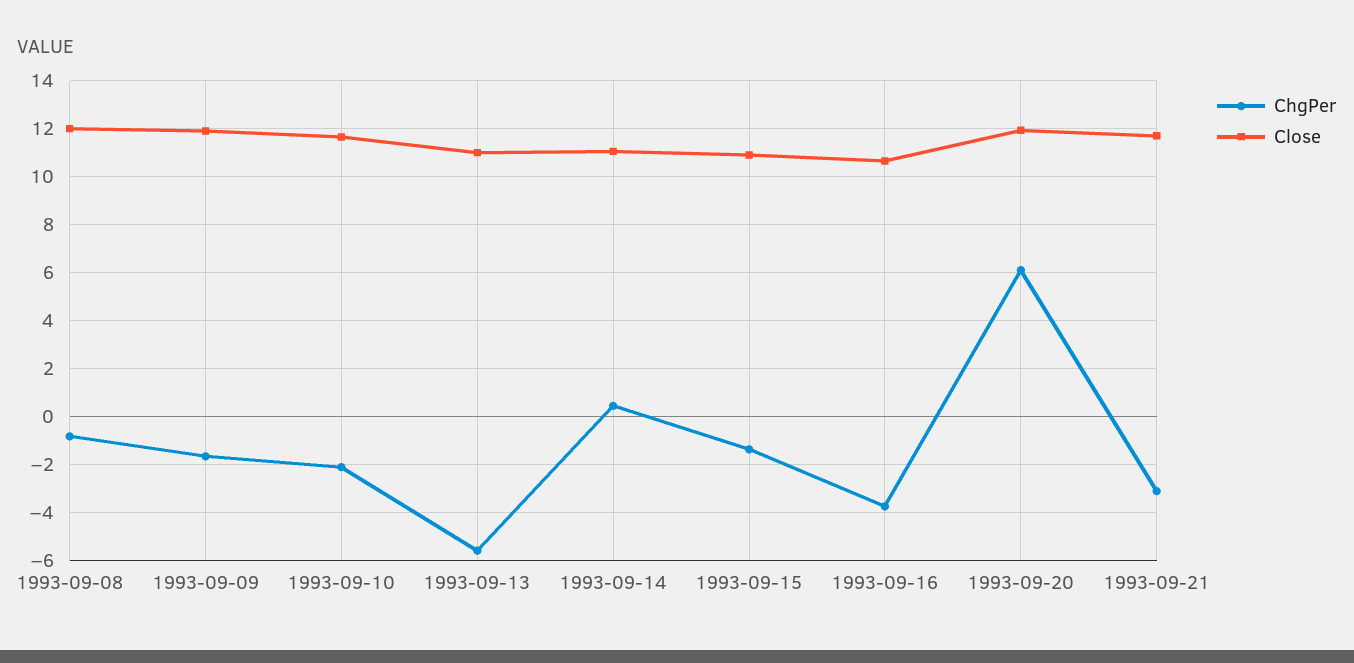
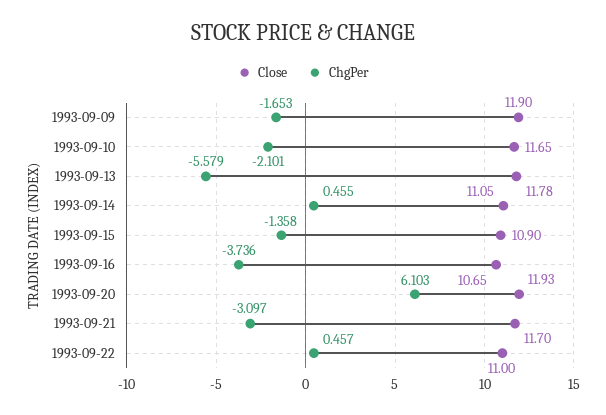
ChgPer, 1993-09-08: -0.75 -> none
Close, 1993-09-08: 12 -> none
Close, 1993-09-13: 11 -> 11.78
Close, 1993-09-22: none -> 11
ChgPer, 1993-09-22: none -> 0.457

